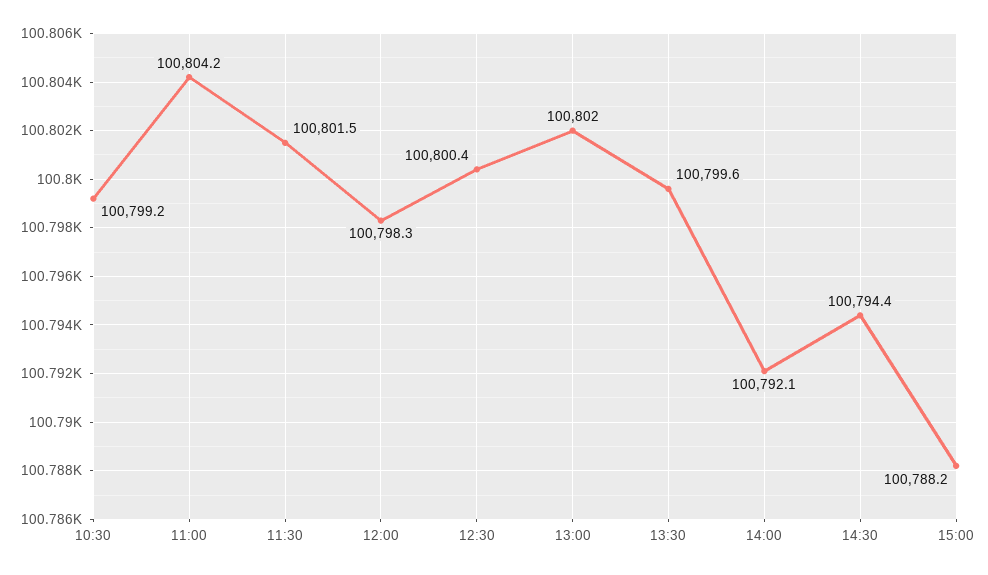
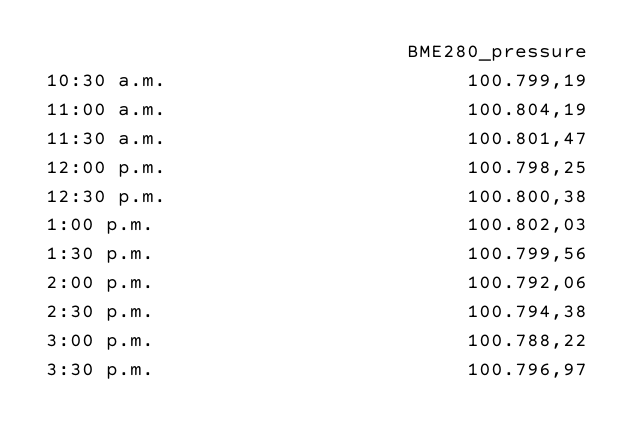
3:30 p.m.: none -> 100796.97

